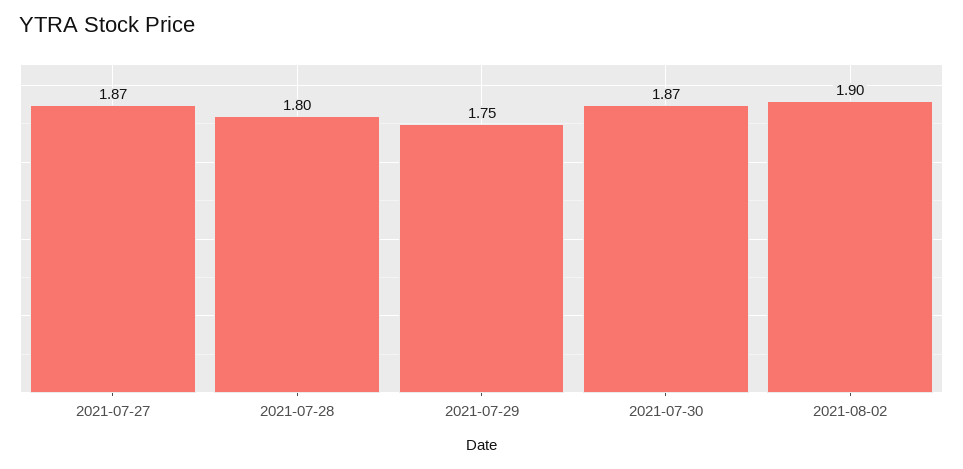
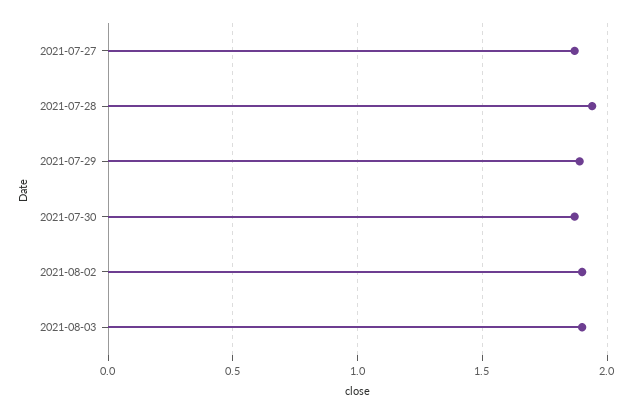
2021-07-28: 1.8 -> 1.95
2021-07-29: 1.75 -> 1.9
2021-08-03: none -> 1.9

